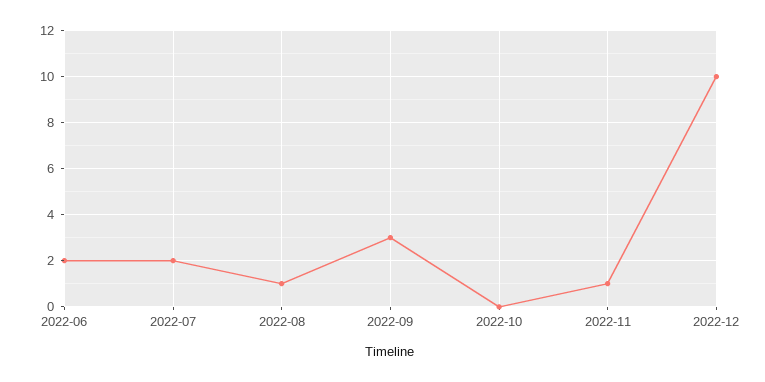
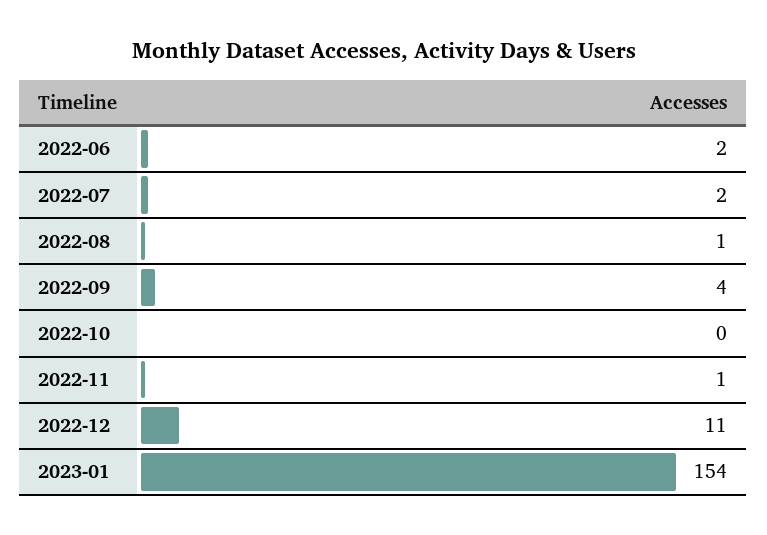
2022-09: 3 -> 4
2022-12: 10 -> 11
2023-01: none -> 154

